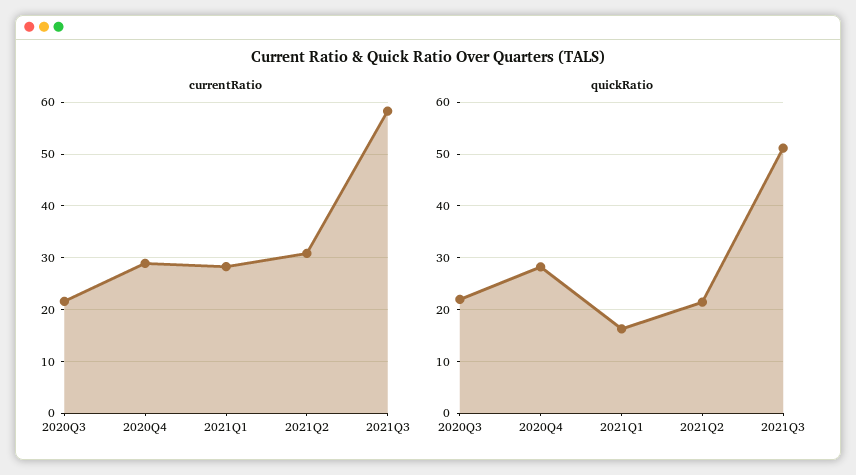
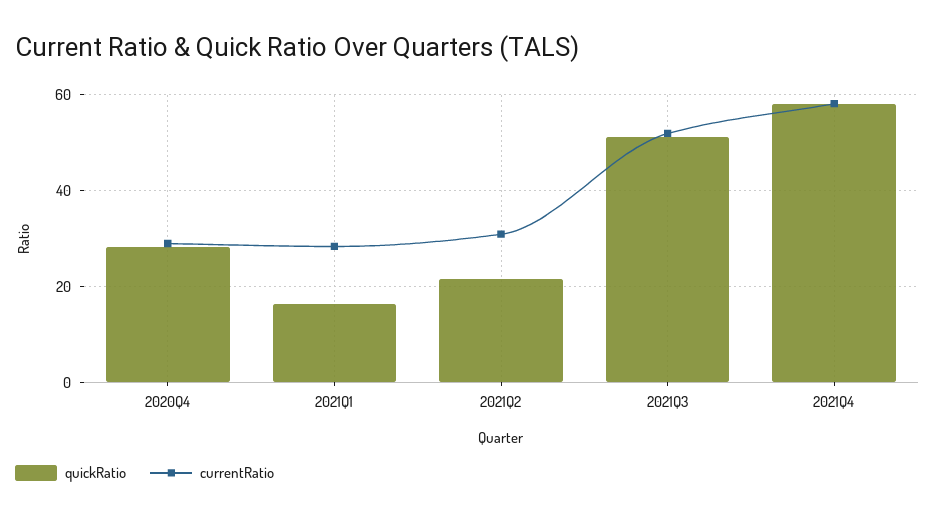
currentRatio, 2020Q3: 22 -> none
currentRatio, 2021Q3: 58 -> 52
quickRatio, 2020Q3: 22 -> none
quickRatio, 2021Q4: none -> 58
currentRatio, 2021Q4: none -> 58

